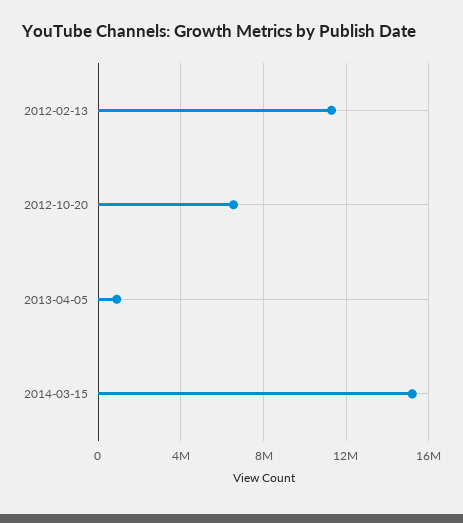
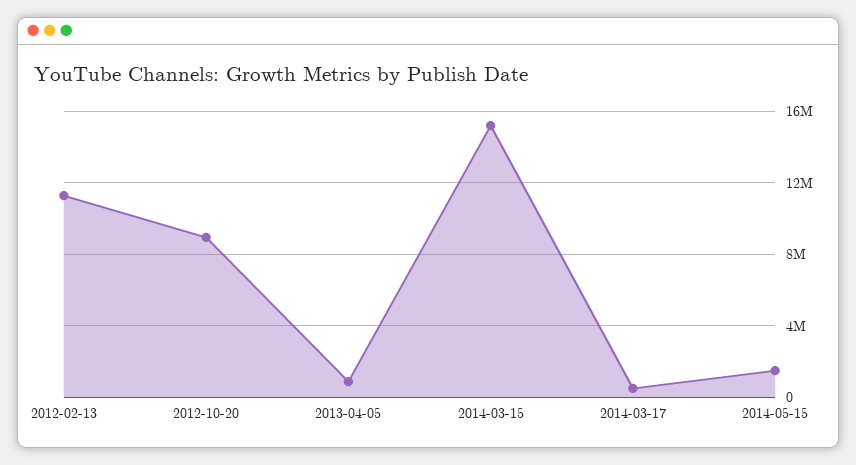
2012-10-20: 6500000 -> 9000000
2014-03-17: none -> 500000
2014-05-15: none -> 1500000

